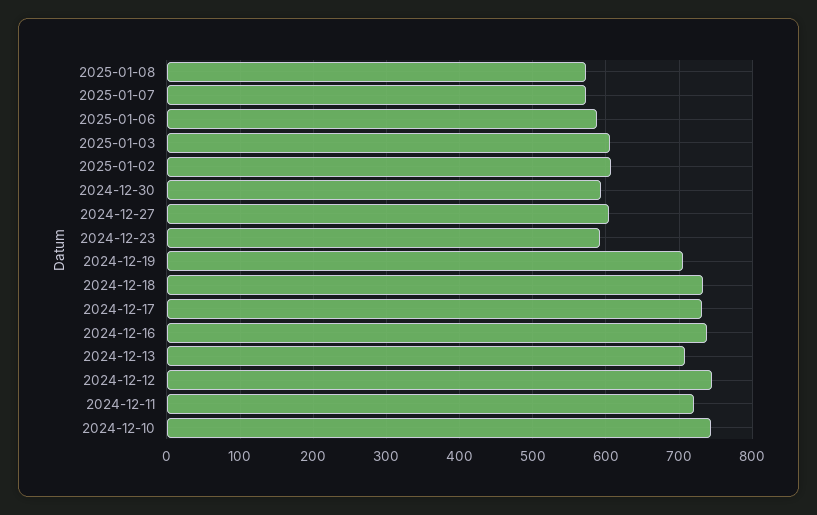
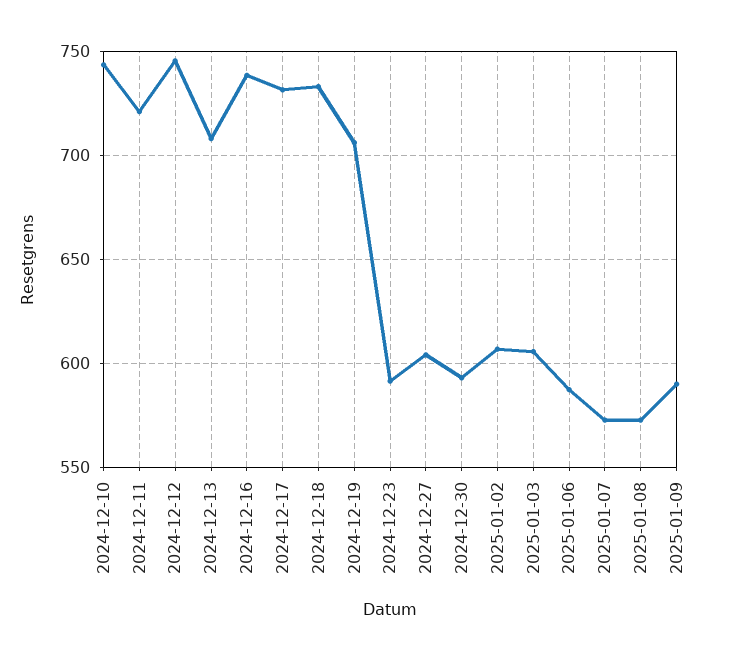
2025-01-09: none -> 590

